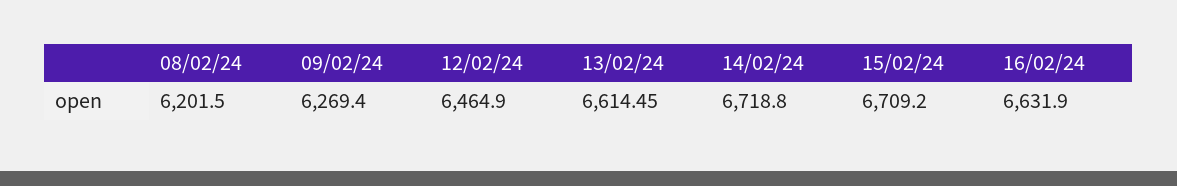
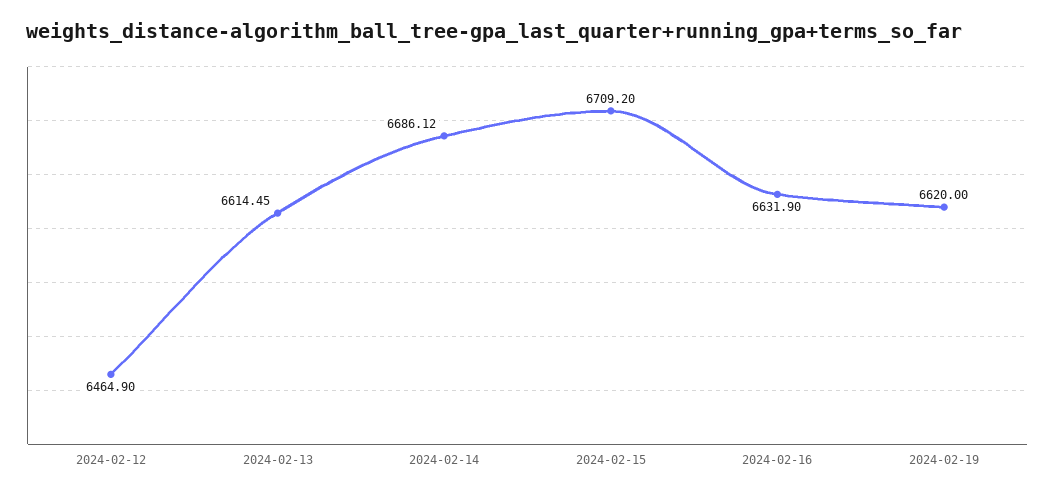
08/02/24: 6201.5 -> none
09/02/24: 6269.4 -> none
14/02/24: 6718.8 -> 6686.12
2024-02-19: none -> 6620

